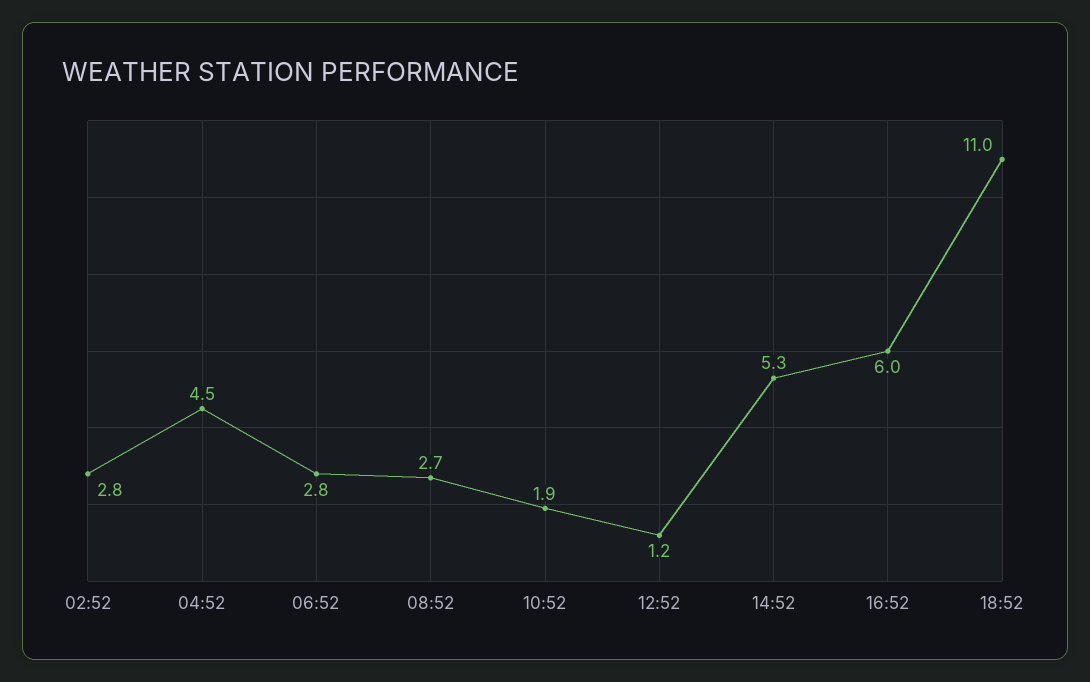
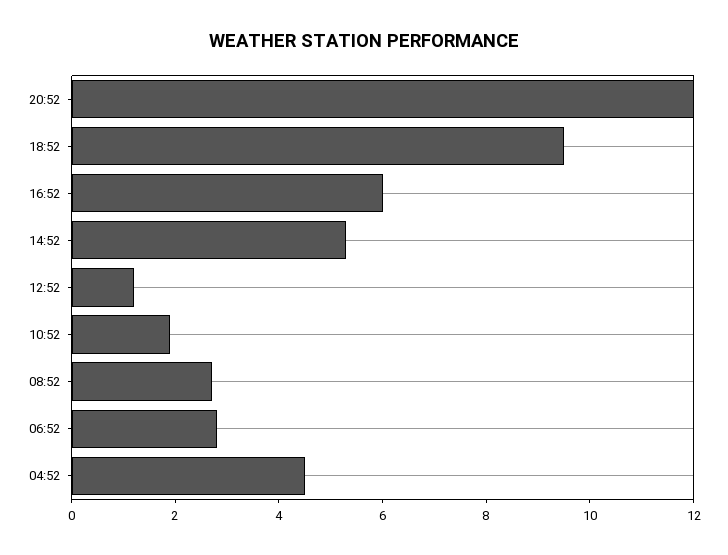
02:52: 2.8 -> none
18:52: 11 -> 9.5
20:52: none -> 12

